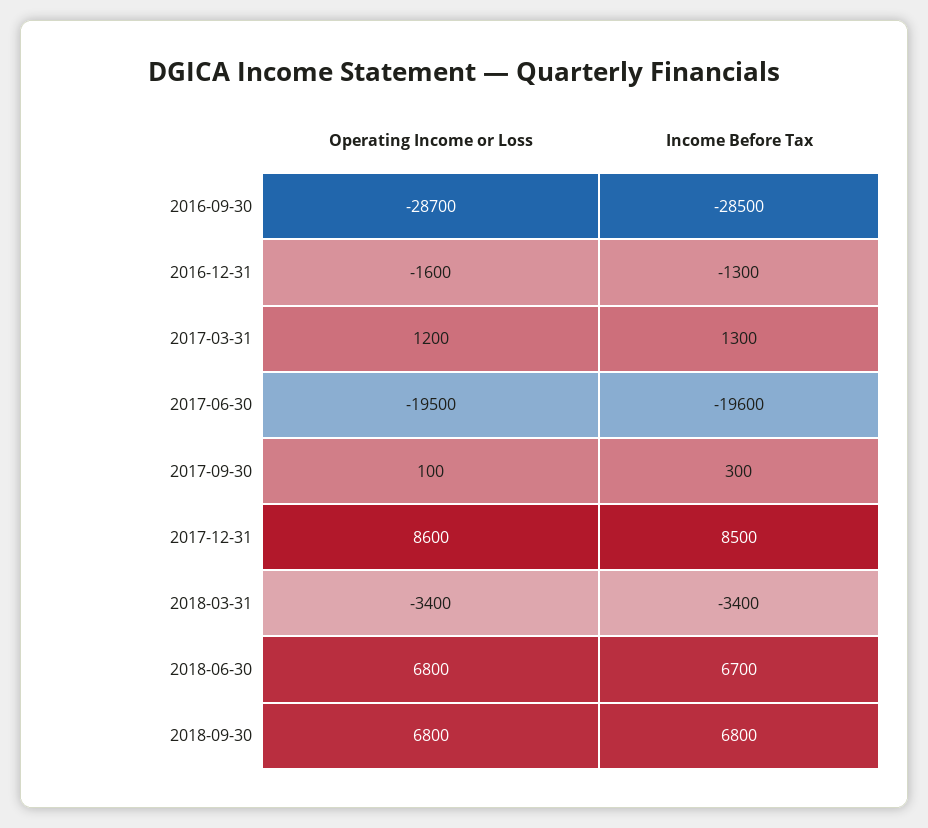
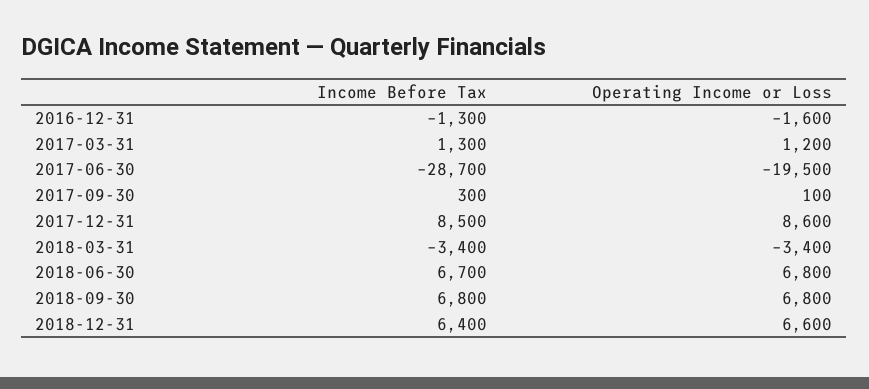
Operating Income or Loss, 2016-09-30: -28700 -> none
Income Before Tax, 2016-09-30: -28500 -> none
Income Before Tax, 2017-06-30: -19600 -> -28700
Income Before Tax, 2018-12-31: none -> 6400
Operating Income or Loss, 2018-12-31: none -> 6600

